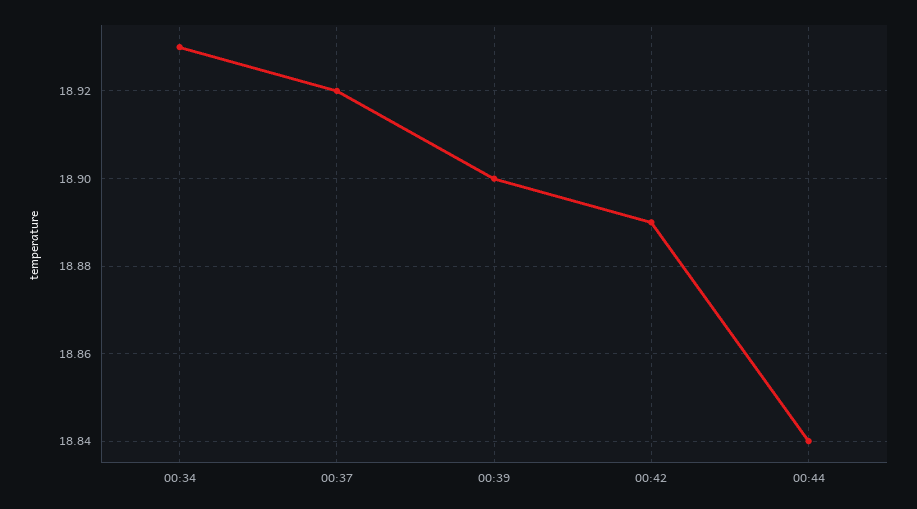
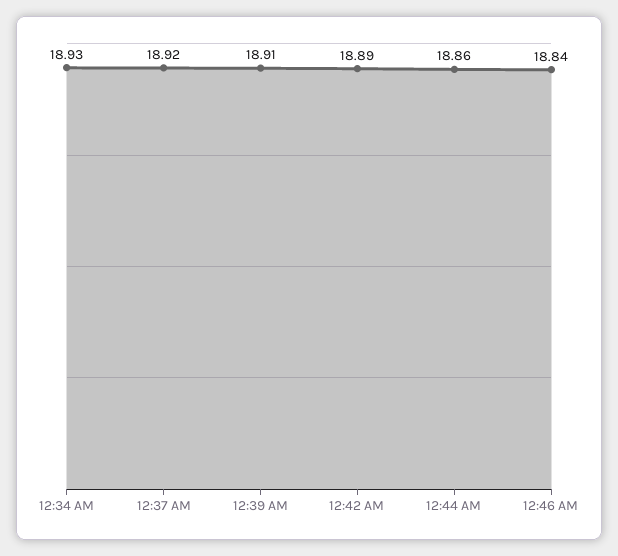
00:39: 18.9 -> 18.91
00:44: 18.84 -> 18.86
12:46 AM: none -> 18.84

